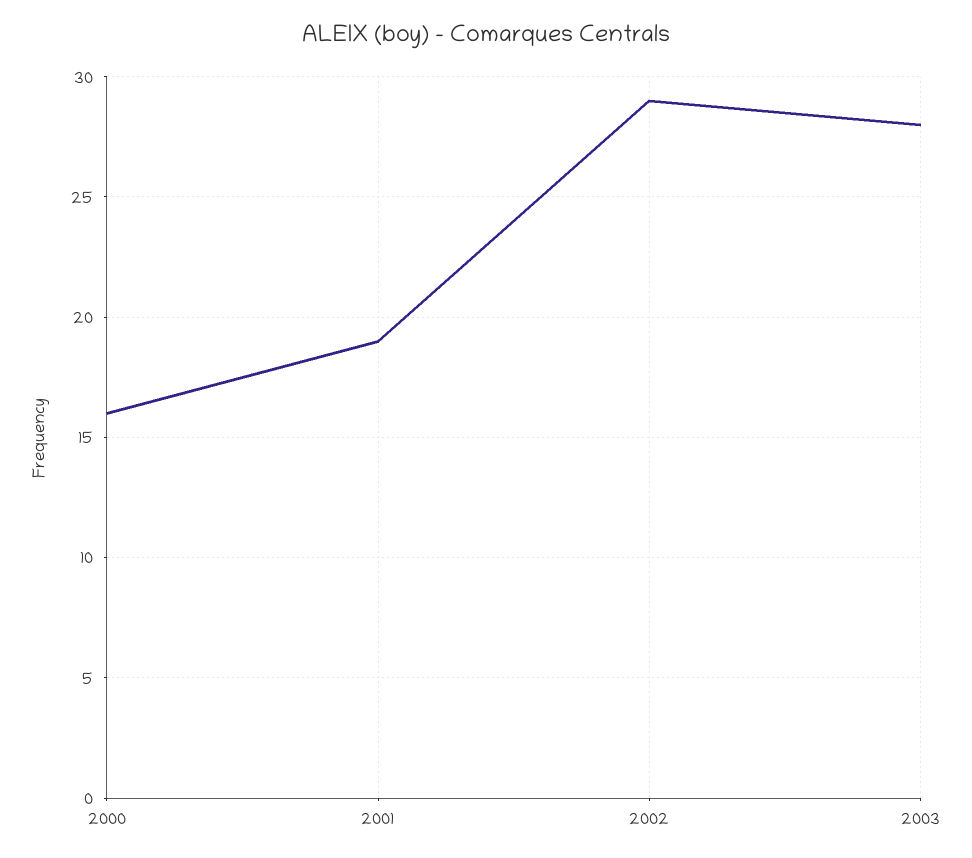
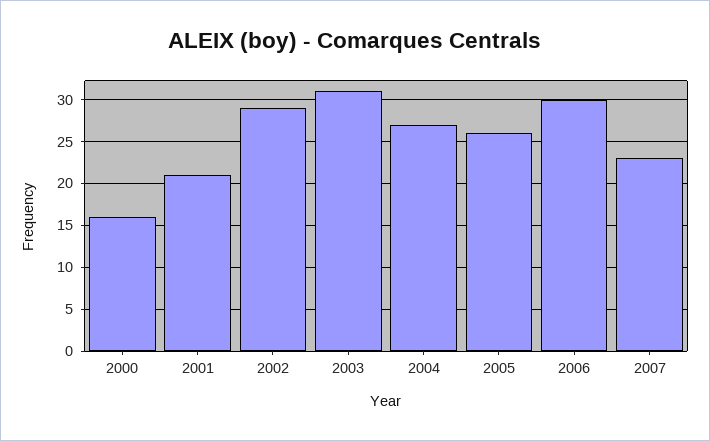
2001: 19 -> 21
2003: 28 -> 31
2004: none -> 27
2005: none -> 26
2006: none -> 30
2007: none -> 23

